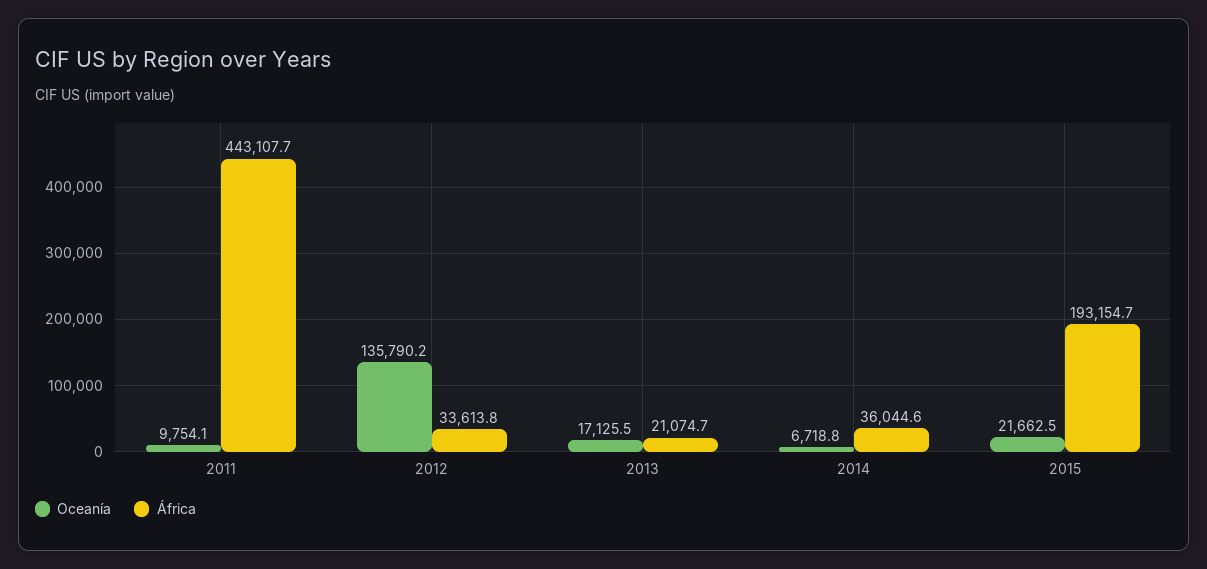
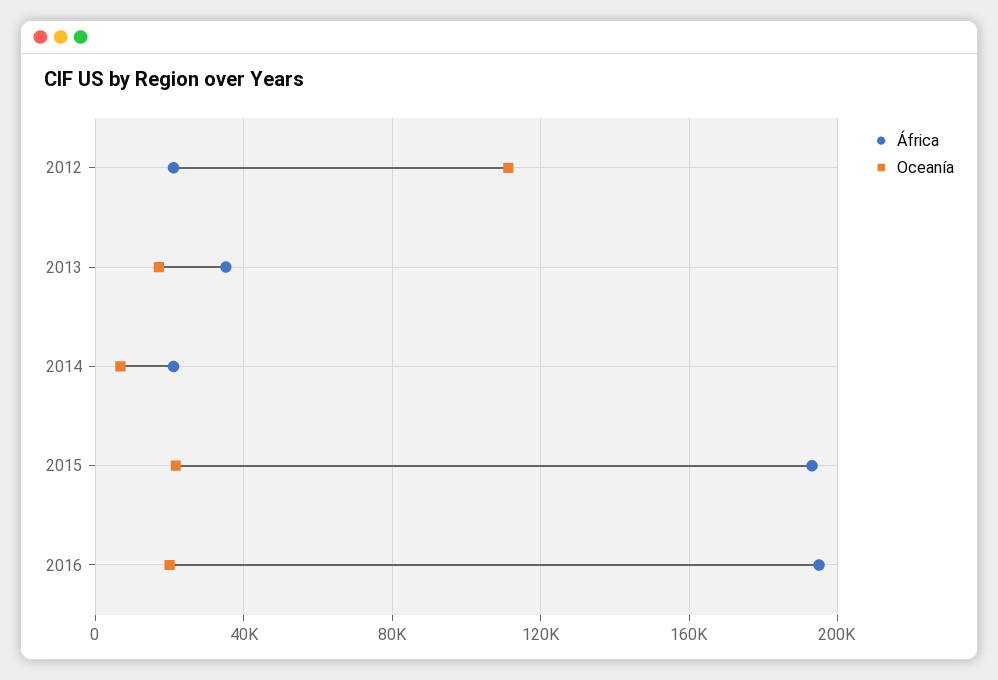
Oceanía, 2011: 9754.1 -> none
África, 2011: 443107.7 -> none
Oceanía, 2012: 135790.2 -> 110000
África, 2012: 33613.8 -> 20000
África, 2013: 21074.7 -> 35000
África, 2014: 36044.6 -> 20000
África, 2016: none -> 195000
Oceanía, 2016: none -> 20000

